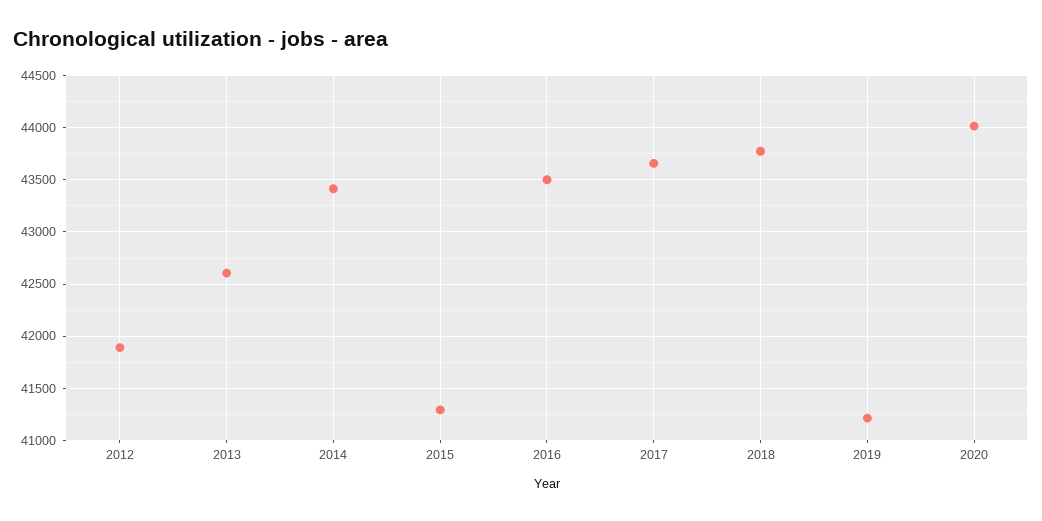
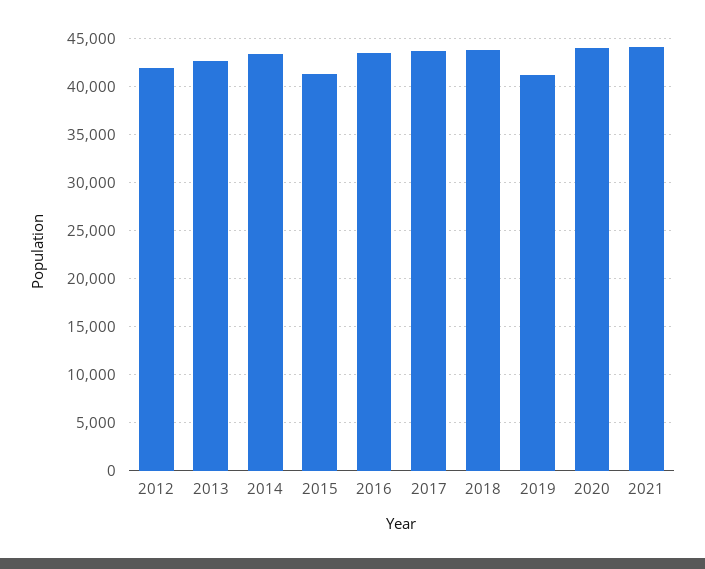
2021: none -> 44000

